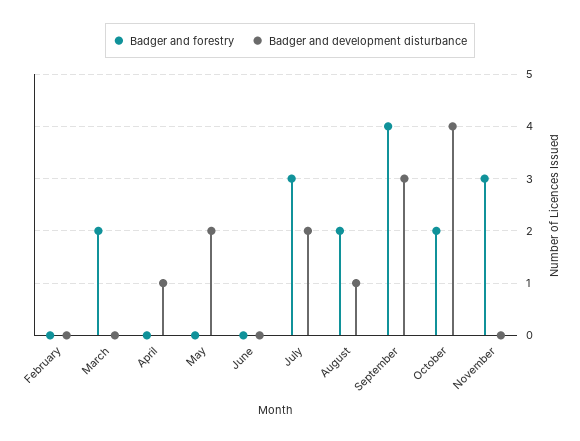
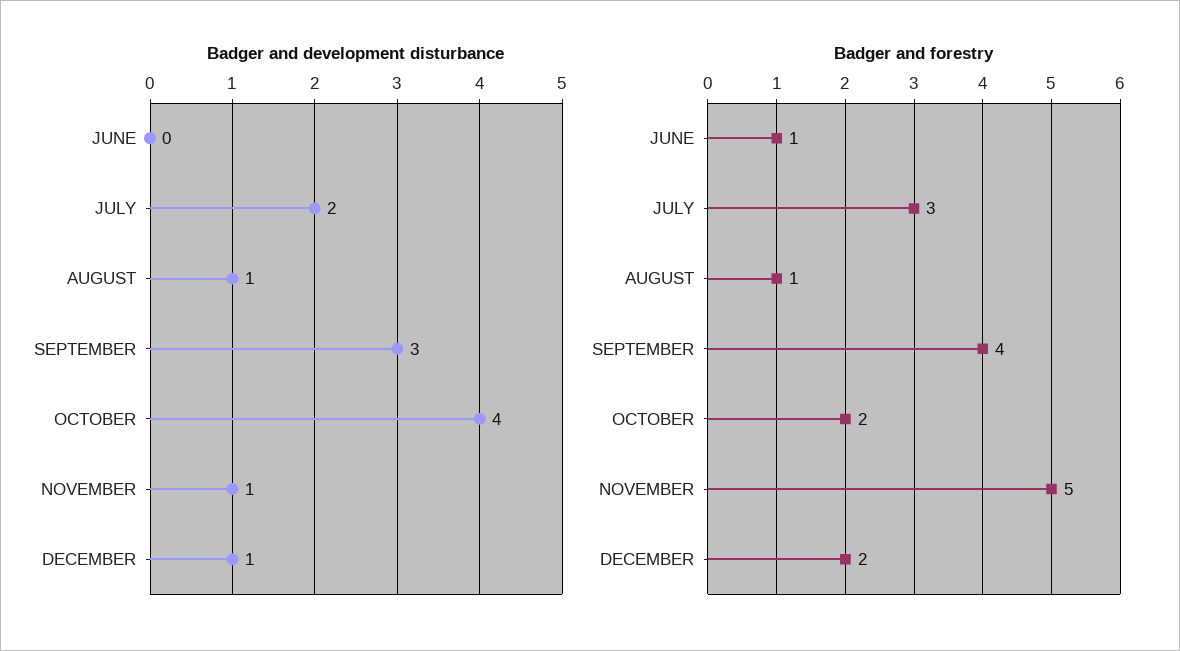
Badger and forestry, February: 0 -> none
Badger and development disturbance, February: 0 -> none
Badger and forestry, March: 2 -> none
Badger and development disturbance, March: 0 -> none
Badger and forestry, April: 0 -> none
Badger and development disturbance, April: 1 -> none
Badger and forestry, May: 0 -> none
Badger and development disturbance, May: 2 -> none
Badger and forestry, June: 0 -> 1
Badger and forestry, August: 2 -> 1
Badger and forestry, November: 3 -> 5
Badger and development disturbance, November: 0 -> 1
Badger and development disturbance, DECEMBER: none -> 1
Badger and forestry, DECEMBER: none -> 2

